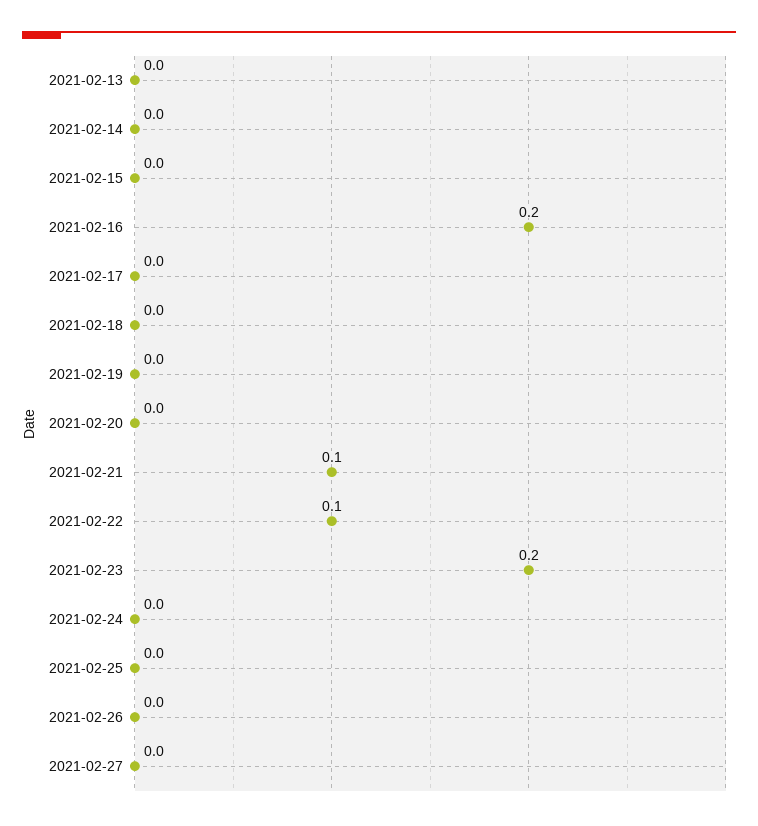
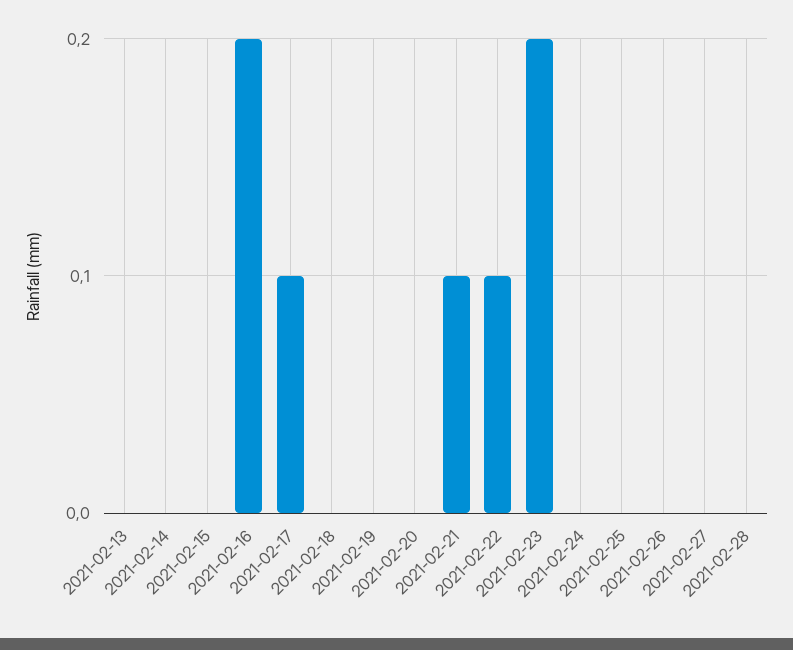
2021-02-17: 0 -> 0.1
2021-02-28: none -> 0

